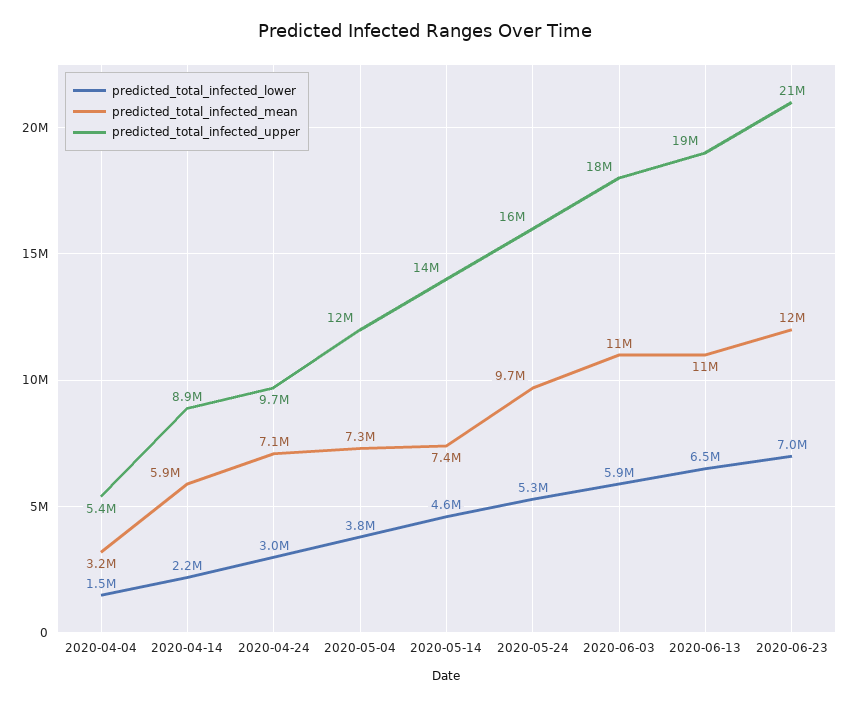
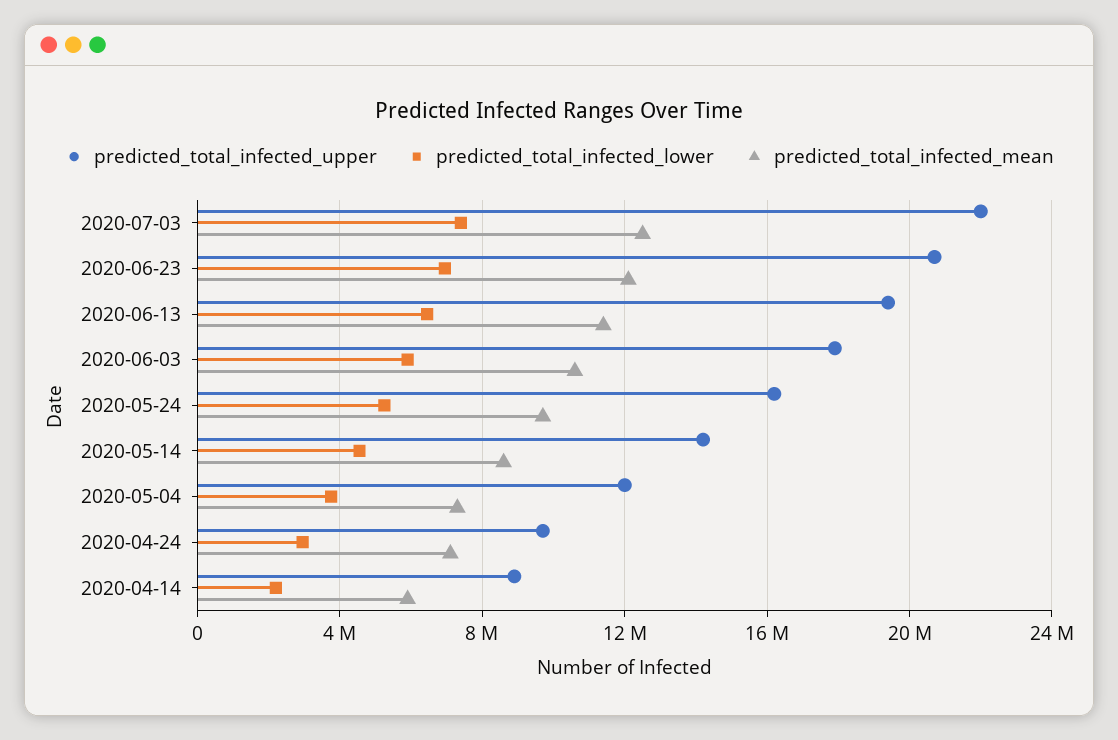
predicted_total_infected_lower, 2020-04-04: 1500000 -> none
predicted_total_infected_mean, 2020-04-04: 3200000 -> none
predicted_total_infected_upper, 2020-04-04: 5400000 -> none
predicted_total_infected_mean, 2020-05-14: 7400000 -> 8500000
predicted_total_infected_upper, 2020-07-03: none -> 22000000
predicted_total_infected_lower, 2020-07-03: none -> 7500000
predicted_total_infected_mean, 2020-07-03: none -> 12500000

